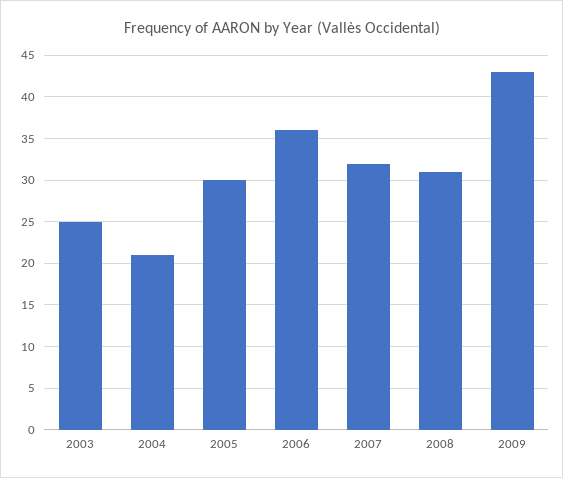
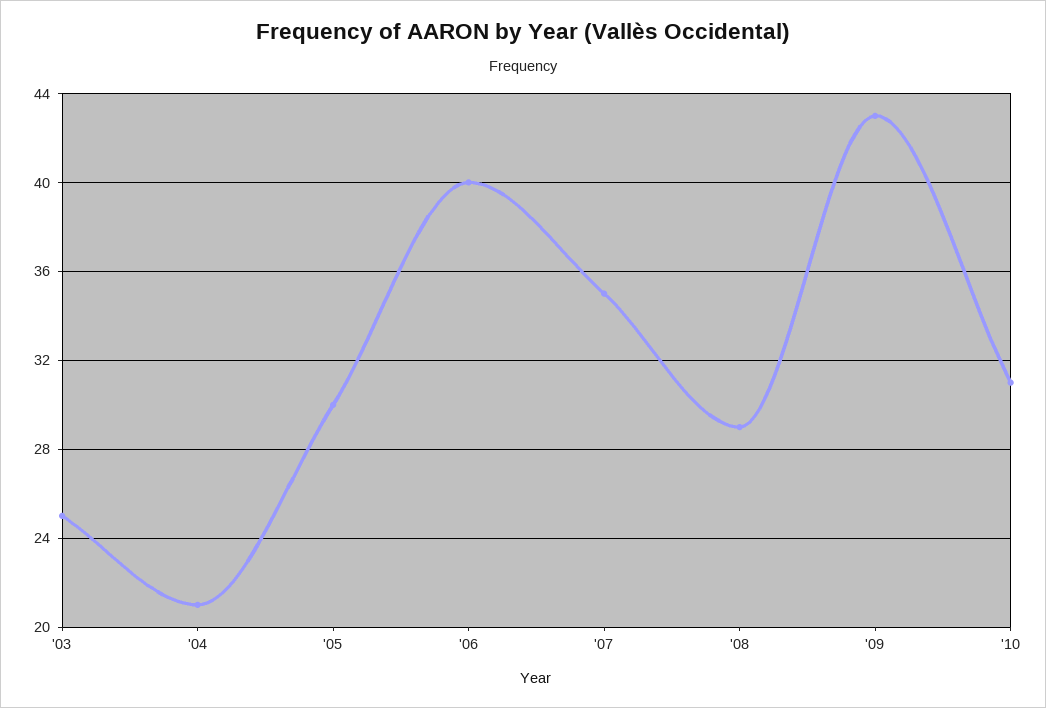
2006: 36 -> 40
2007: 32 -> 35
2008: 31 -> 29
'10: none -> 31

